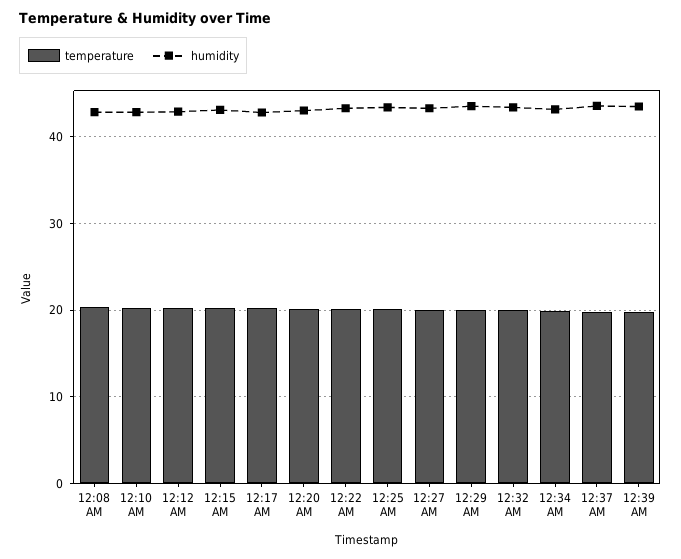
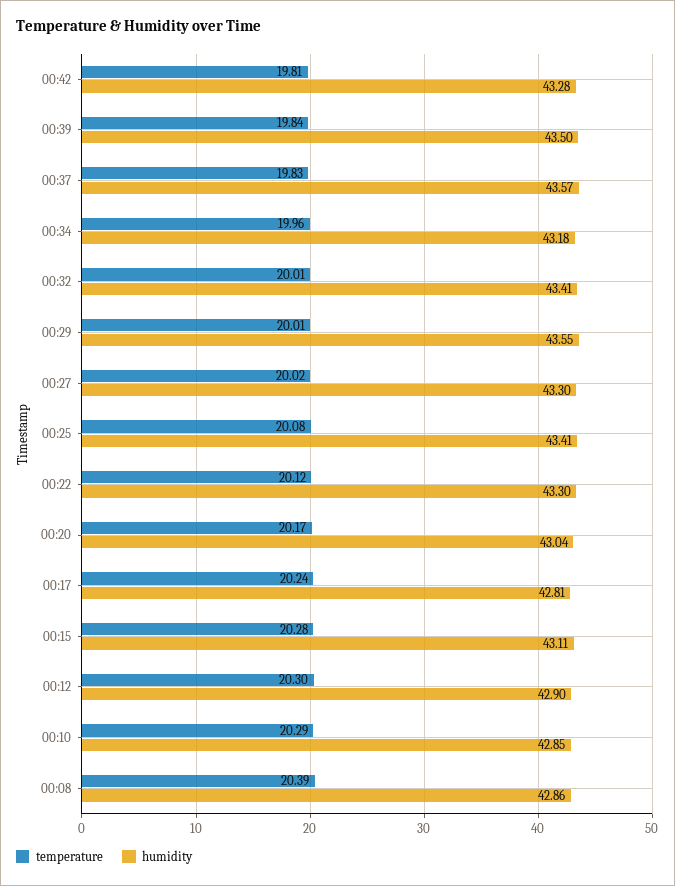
temperature, 00:42: none -> 19.81
humidity, 00:42: none -> 43.28

